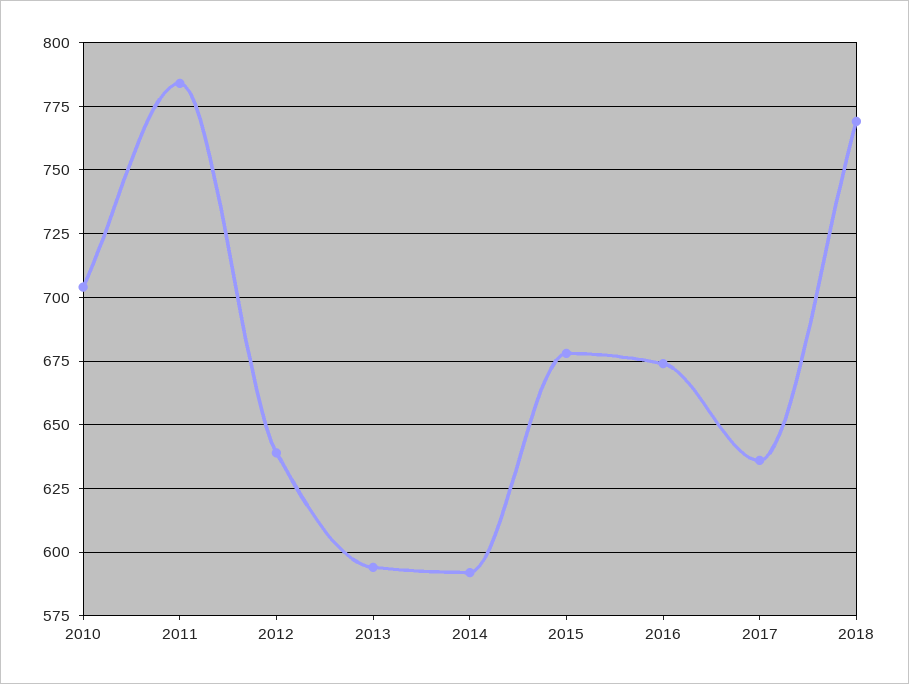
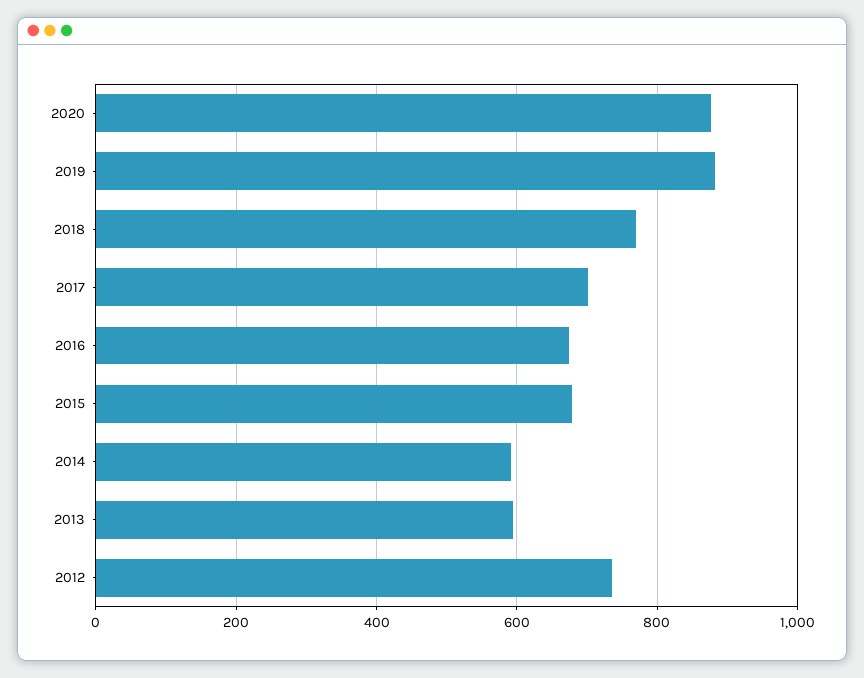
2010: 705 -> none
2011: 785 -> none
2012: 640 -> 740
2017: 635 -> 700
2020: none -> 880
2019: none -> 880

